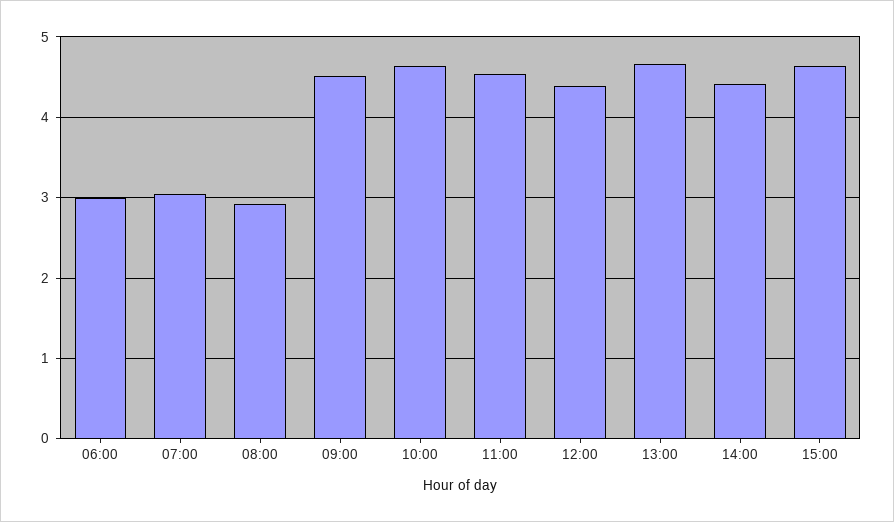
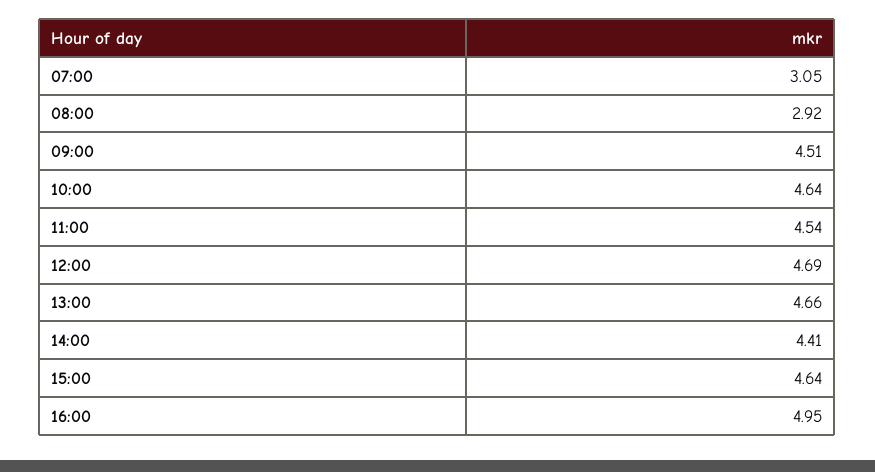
06:00: 3 -> none
12:00: 4.4 -> 4.69
16:00: none -> 4.95

